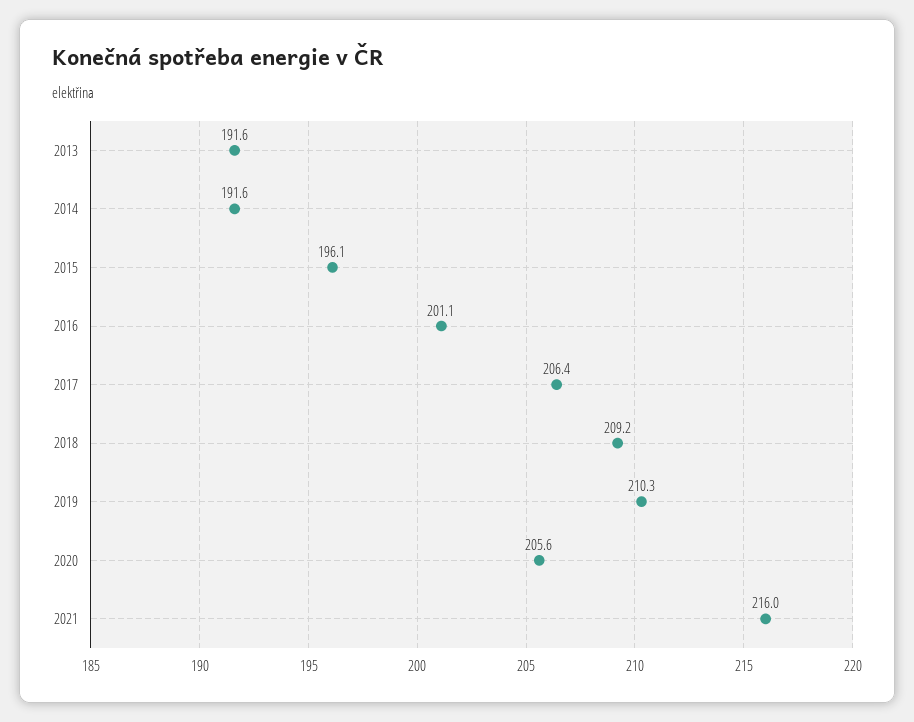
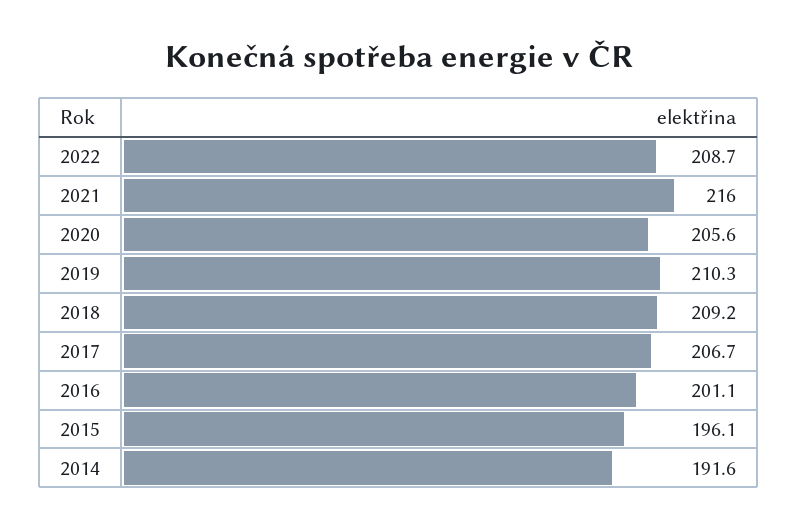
2013: 191.6 -> none
2017: 206.4 -> 206.7
2022: none -> 208.7

